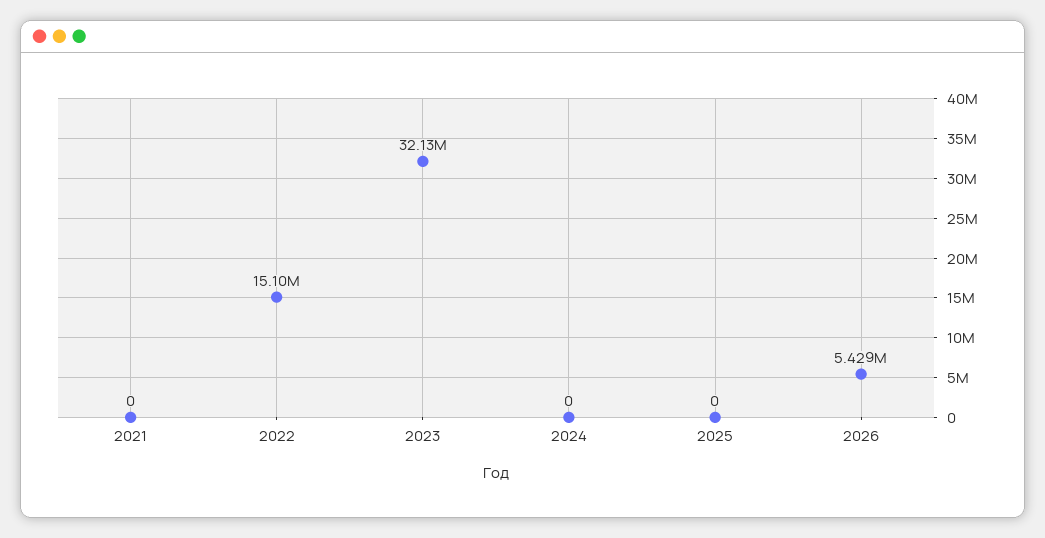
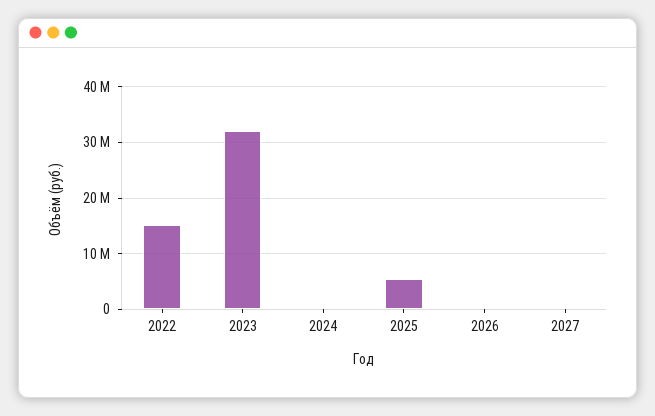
2021: 0 -> none
2025: 0 -> 6000000
2026: 5429000 -> 0
2027: none -> 0

